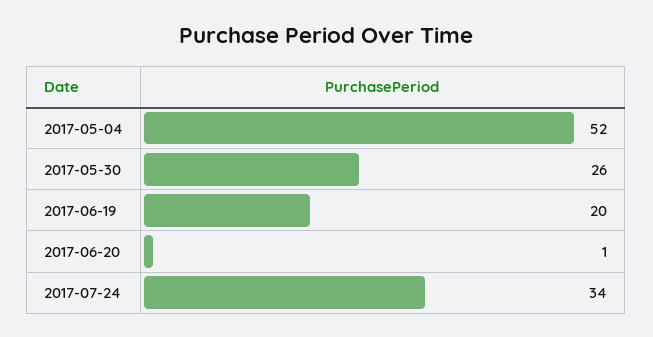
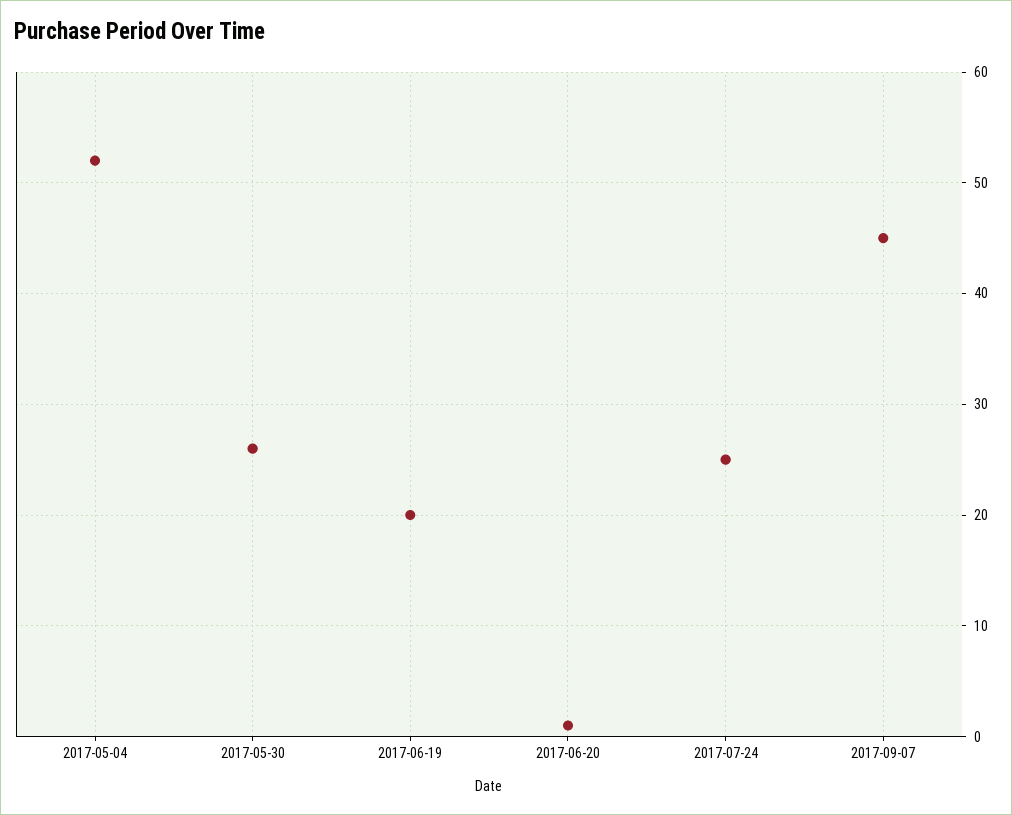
2017-07-24: 34 -> 25
2017-09-07: none -> 45

